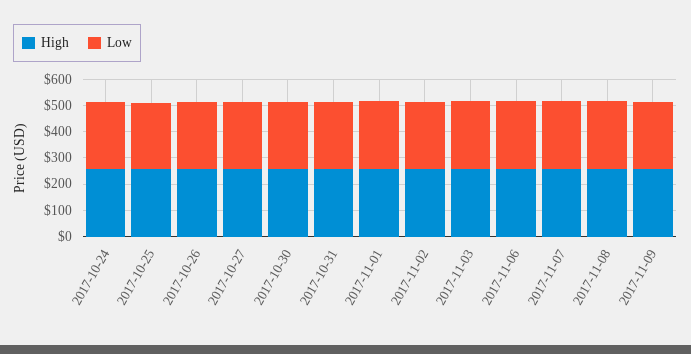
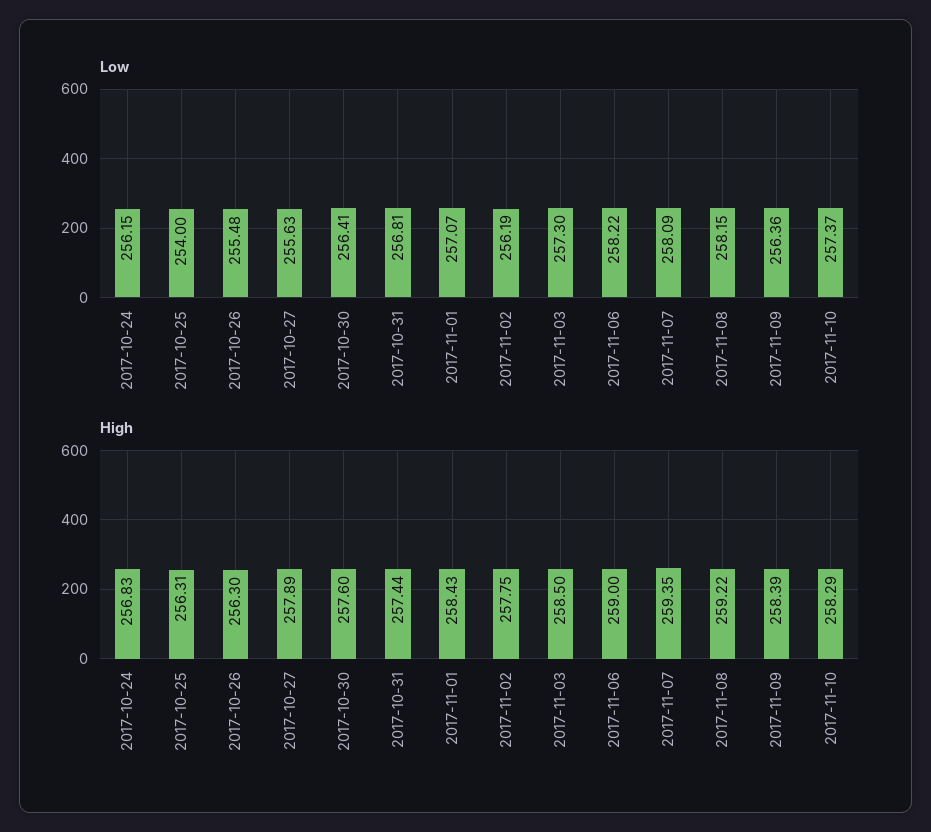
Low, 2017-11-10: none -> 257.37
High, 2017-11-10: none -> 258.29

